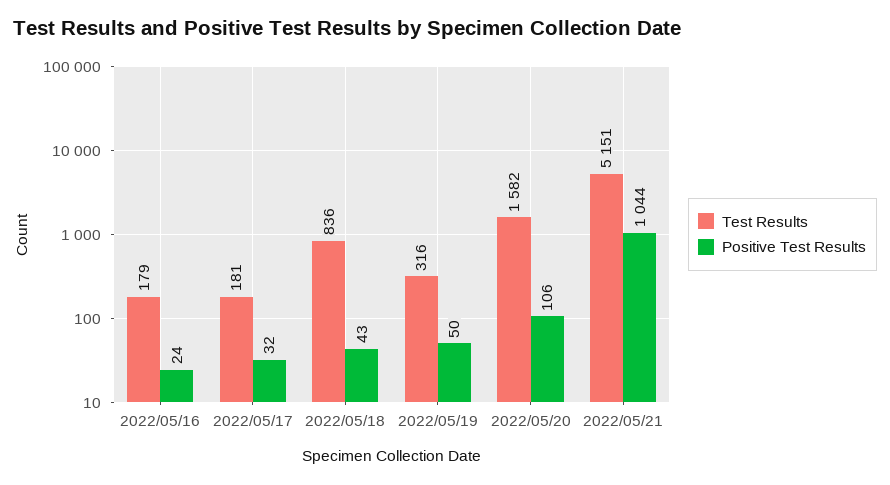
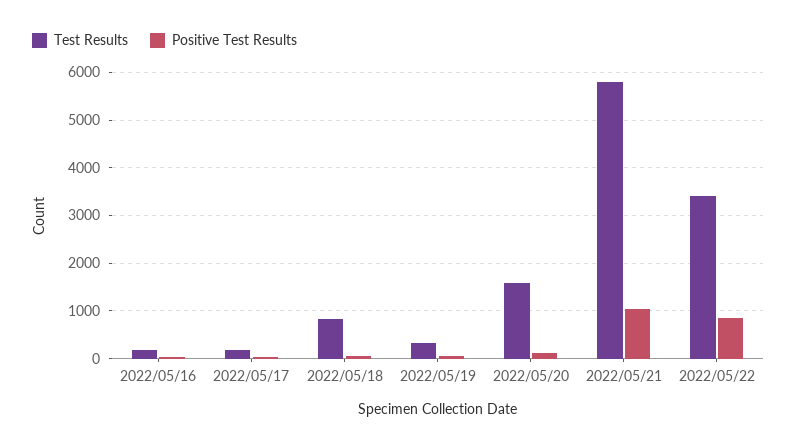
Test Results, 2022/05/21: 5151 -> 5800
Test Results, 2022/05/22: none -> 3400
Positive Test Results, 2022/05/22: none -> 800

